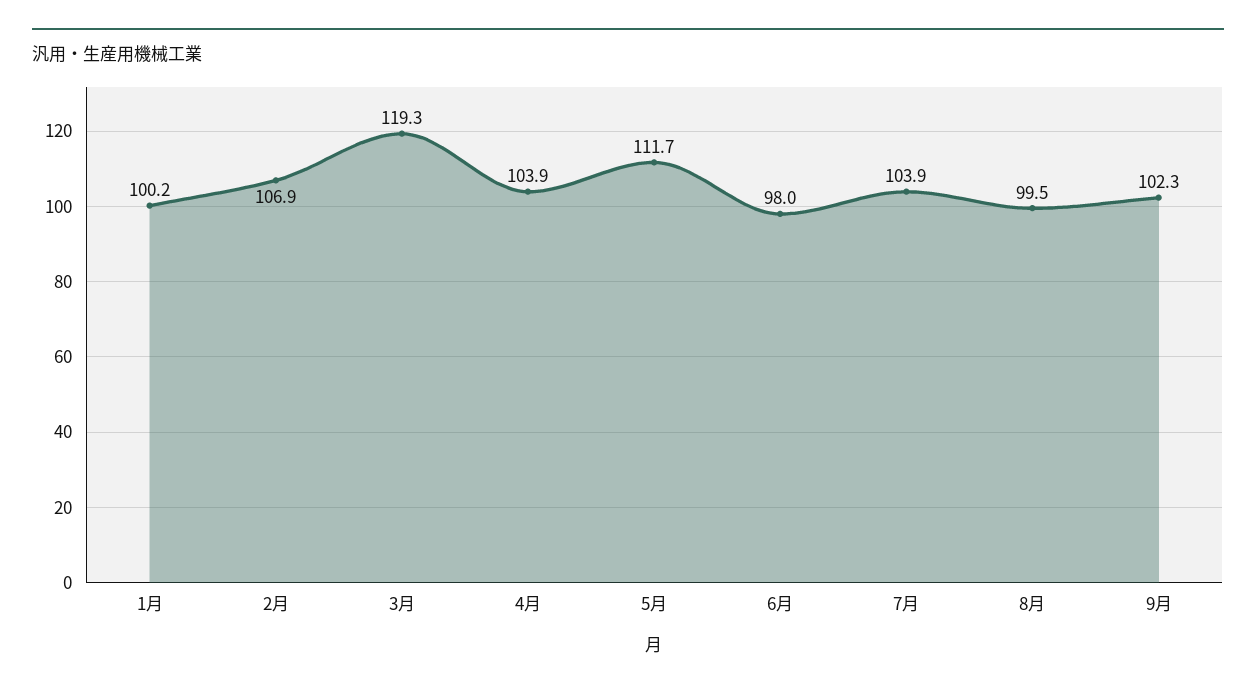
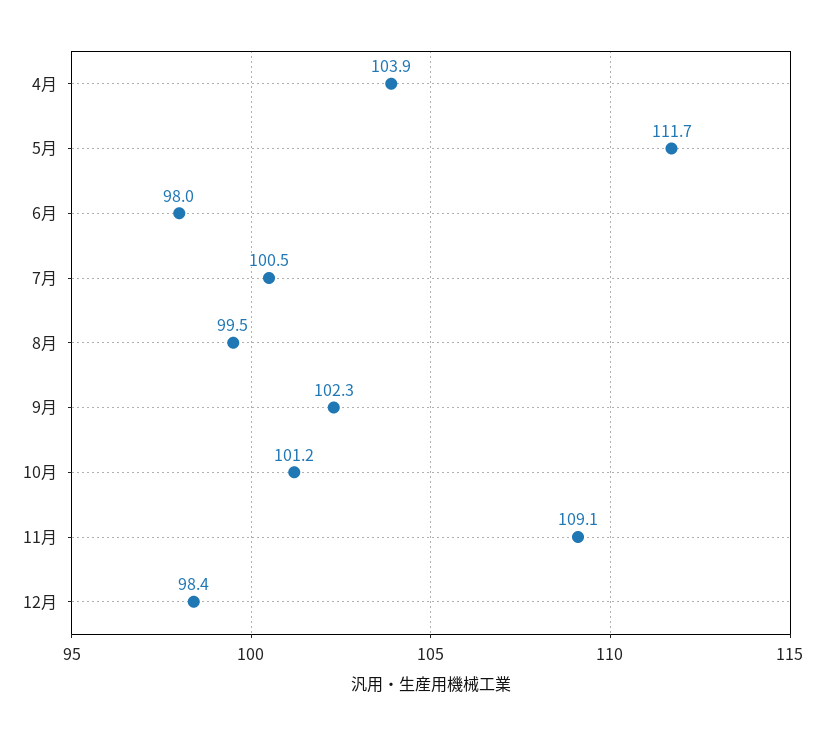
1月: 100.2 -> none
2月: 106.9 -> none
3月: 119.3 -> none
7月: 103.9 -> 100.5
10月: none -> 101.2
11月: none -> 109.1
12月: none -> 98.4

